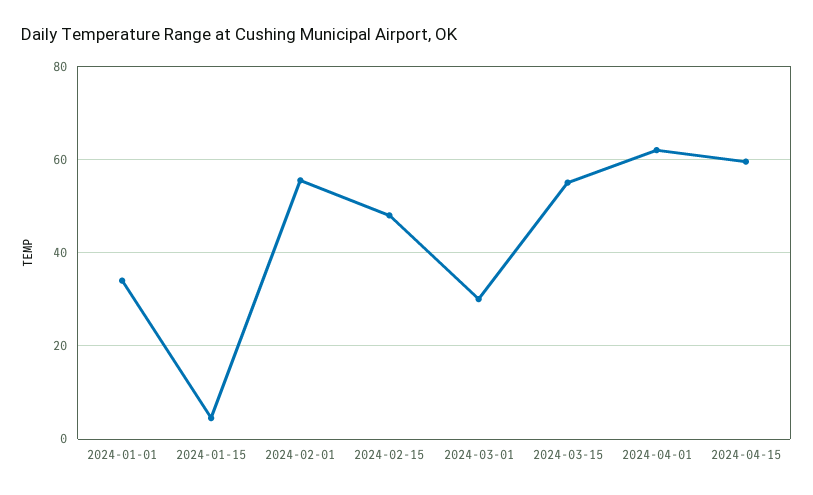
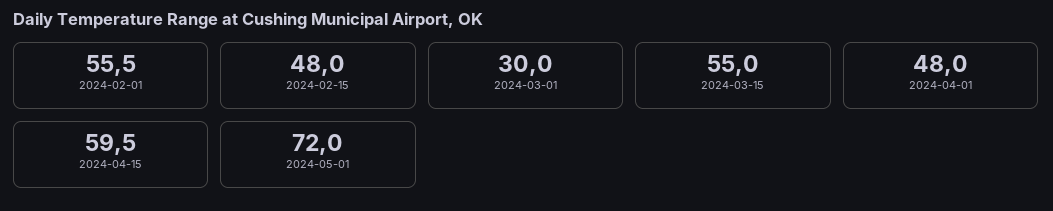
2024-01-01: 34 -> none
2024-01-15: 4 -> none
2024-04-01: 62 -> 48
2024-05-01: none -> 72

